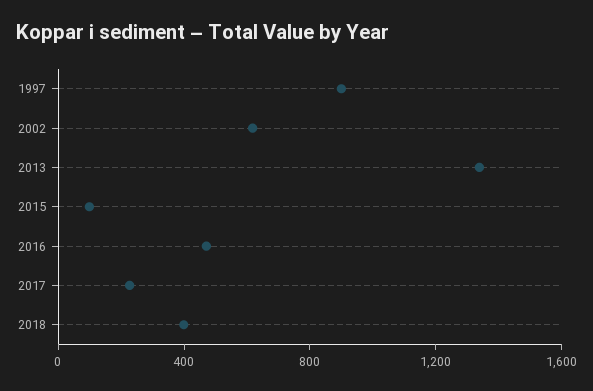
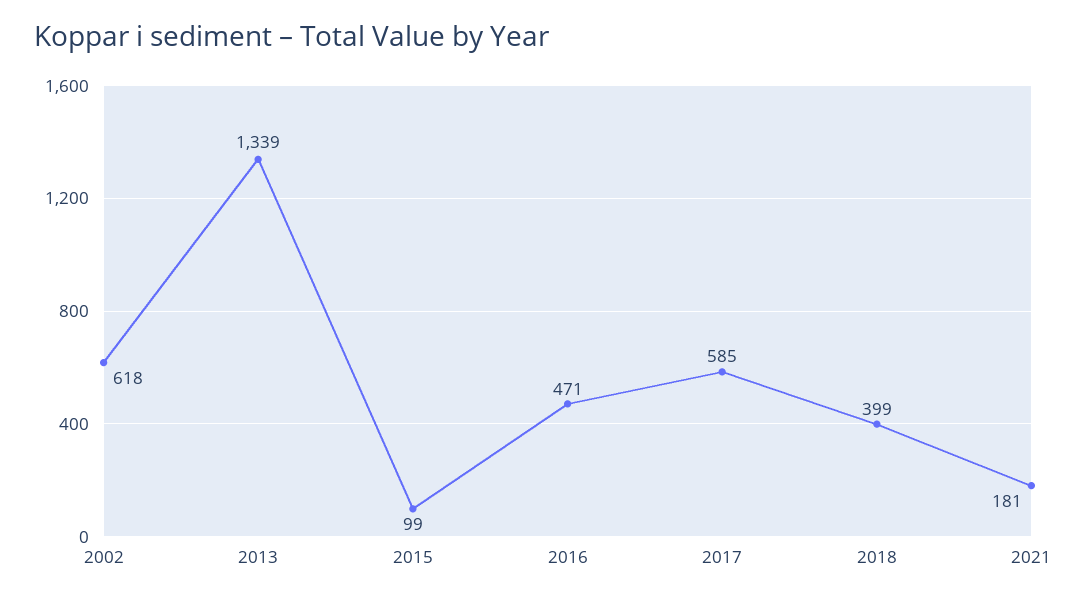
1997: 900 -> none
2017: 200 -> 585
2021: none -> 181

